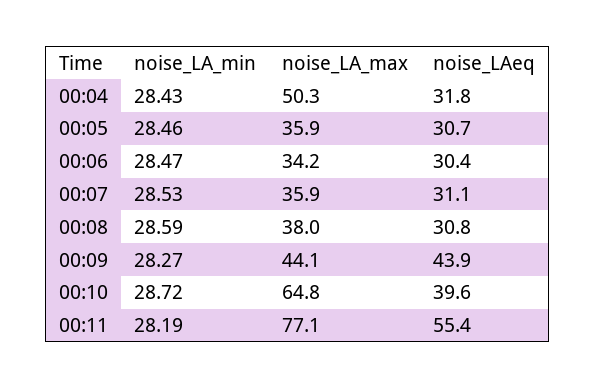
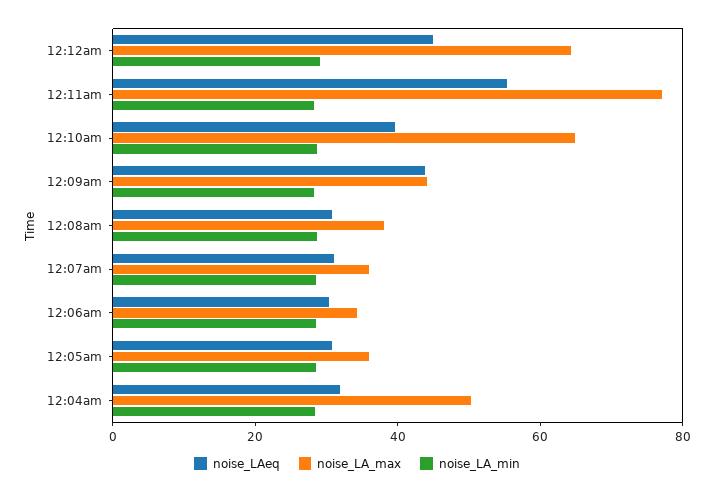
noise_LAeq, 12:12am: none -> 45
noise_LA_max, 12:12am: none -> 65
noise_LA_min, 12:12am: none -> 30

